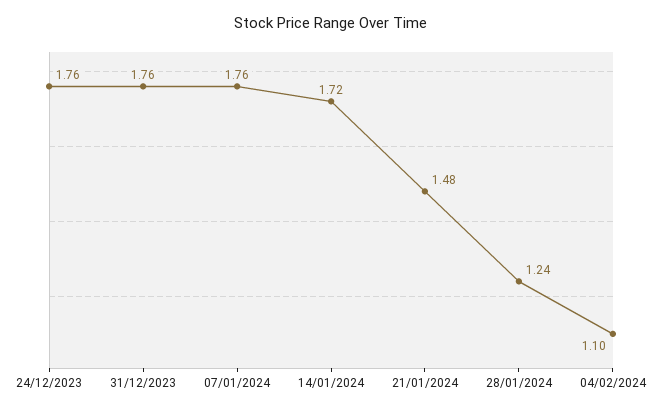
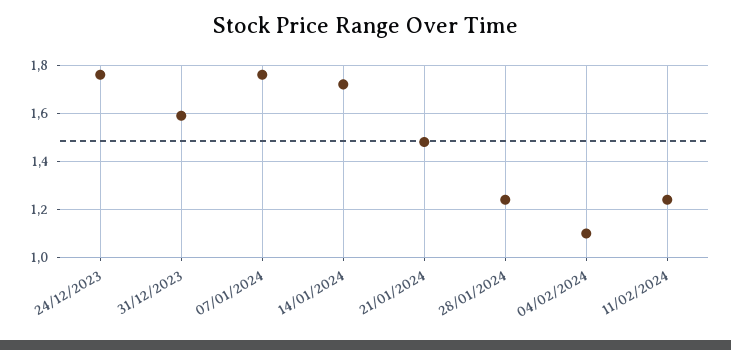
31/12/2023: 1.76 -> 1.6
11/02/2024: none -> 1.25

